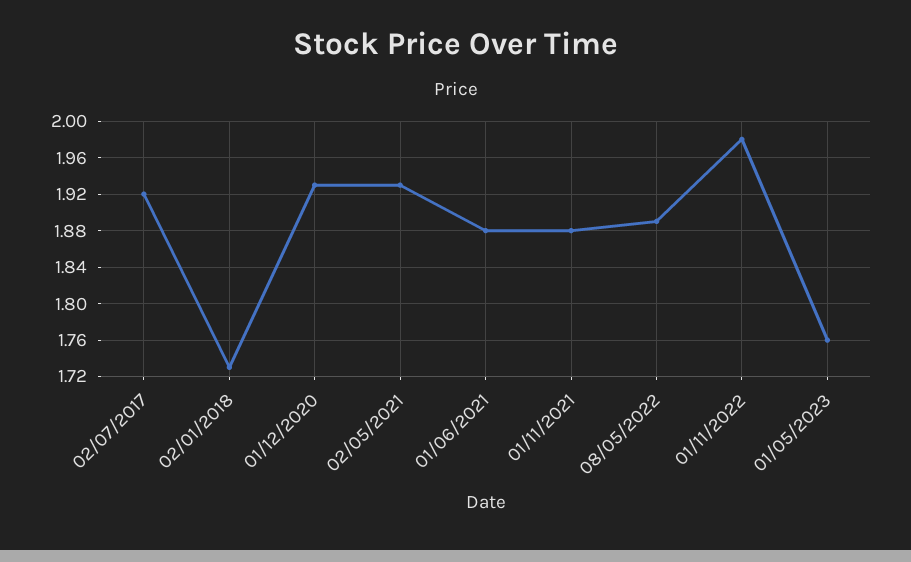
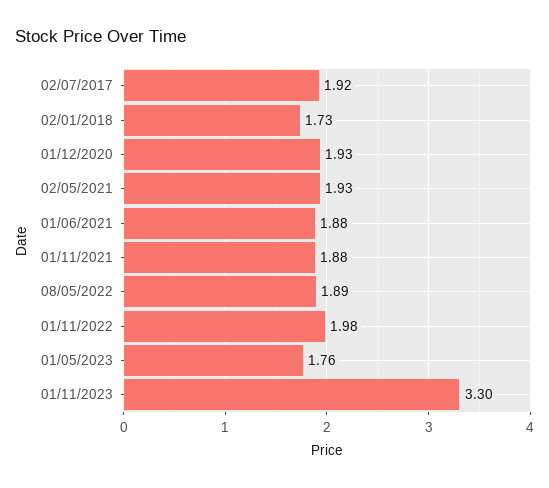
01/11/2023: none -> 3.3

